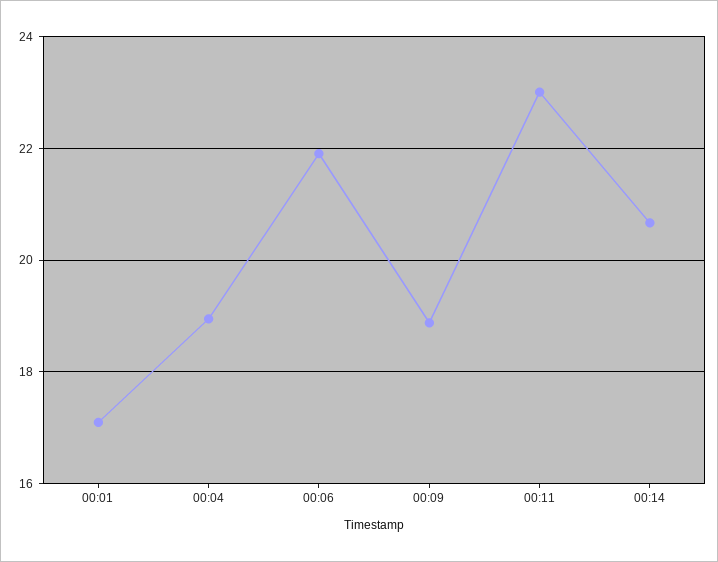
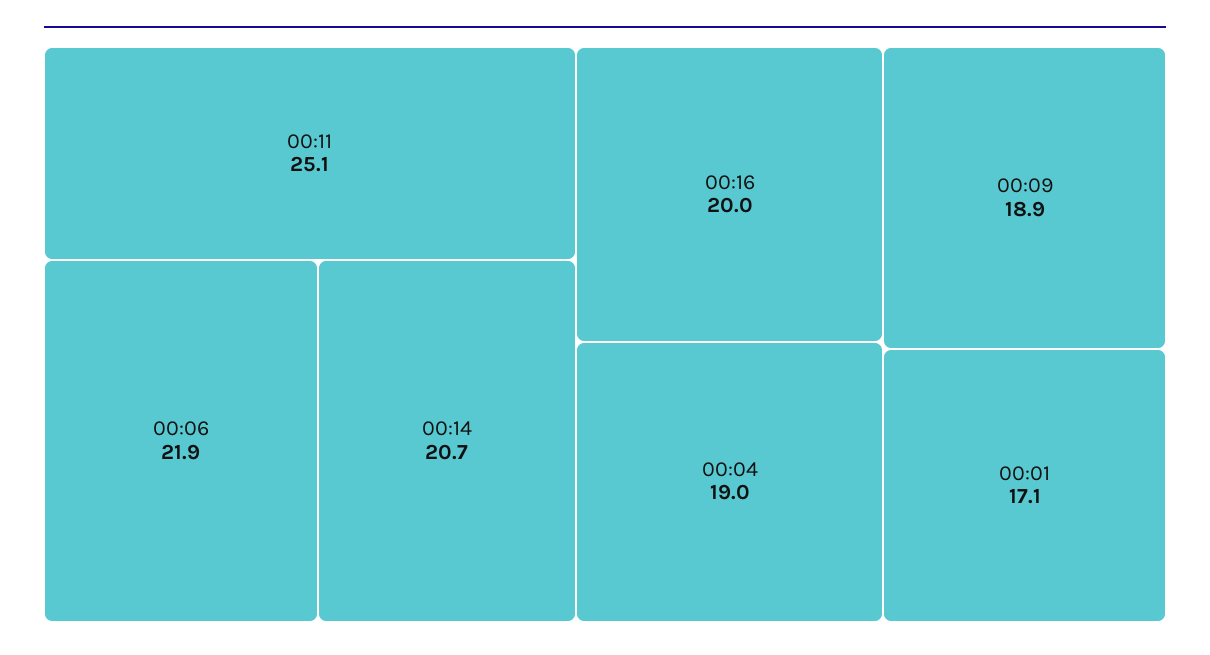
00:11: 23 -> 25.1
00:16: none -> 20

